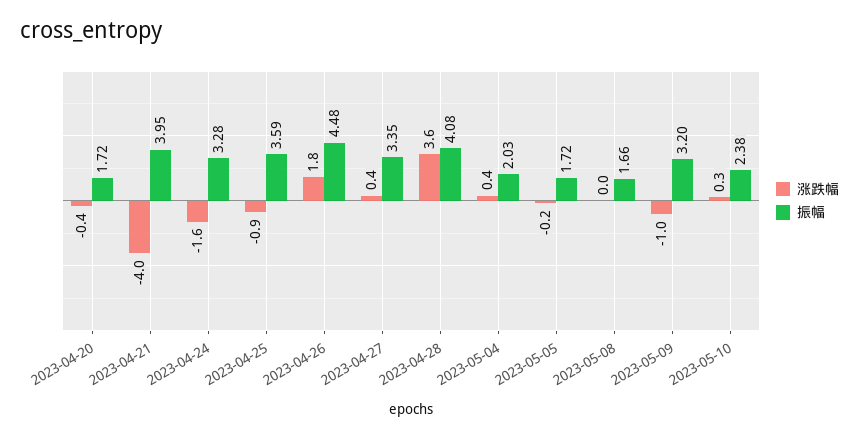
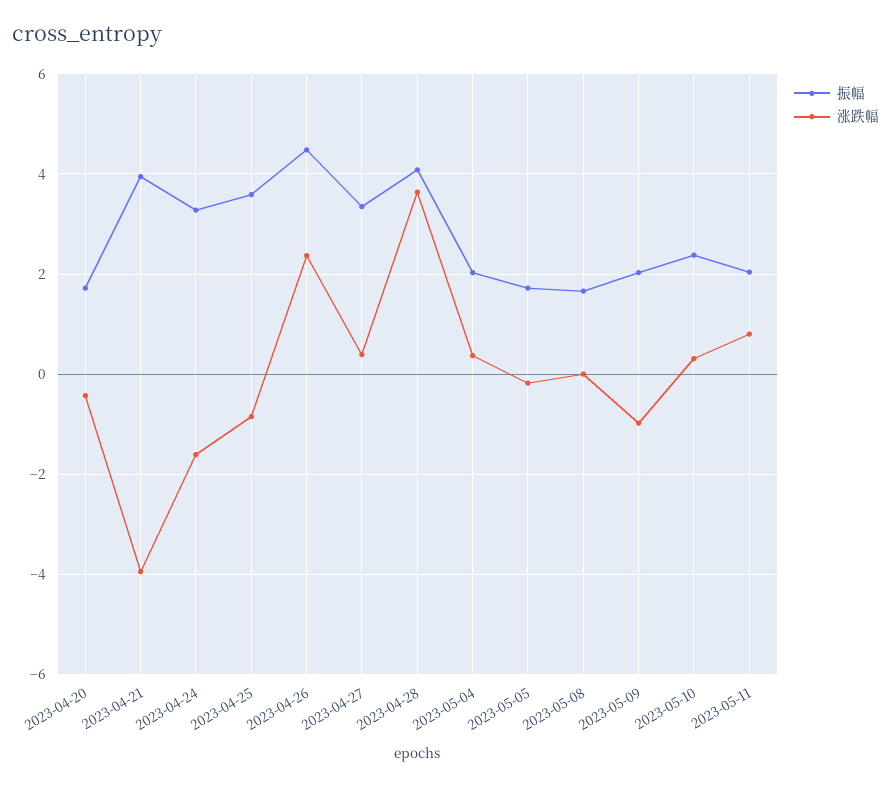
涨跌幅, 2023-04-26: 1.8 -> 2.4
振幅, 2023-05-09: 3.2 -> 2
振幅, 2023-05-11: none -> 2
涨跌幅, 2023-05-11: none -> 0.8

